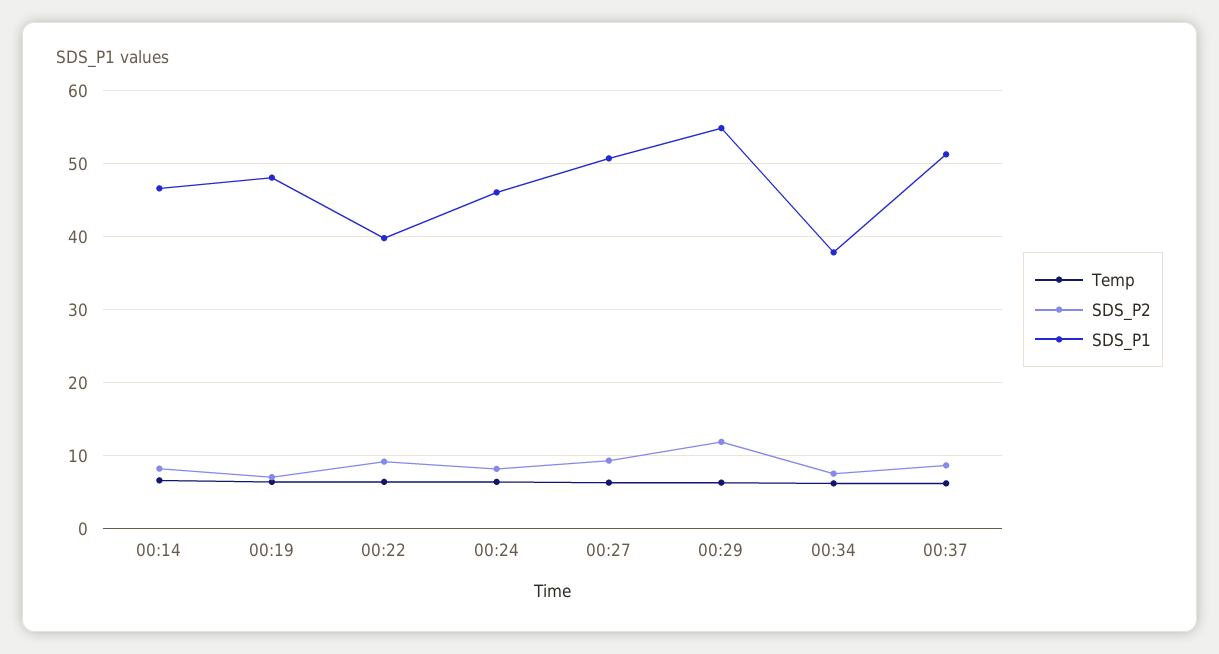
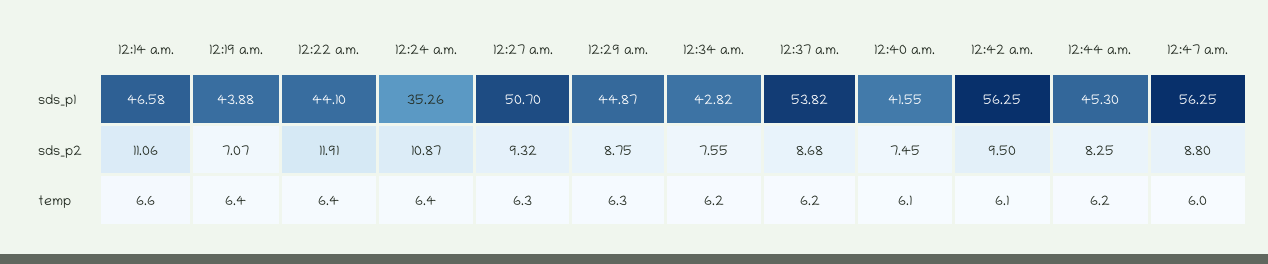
SDS_P2, 00:14: 8 -> 11.06
SDS_P1, 00:19: 48 -> 43.88
SDS_P2, 00:22: 9 -> 11.91
SDS_P1, 00:22: 40 -> 44.1
SDS_P2, 00:24: 8 -> 10.87
SDS_P1, 00:24: 46 -> 35.26
SDS_P2, 00:29: 12 -> 8.75
SDS_P1, 00:29: 55 -> 44.87
SDS_P1, 00:34: 38 -> 42.82
SDS_P1, 00:37: 51 -> 53.82
SDS_P1, 12:40 a.m.: none -> 41.55
SDS_P1, 12:42 a.m.: none -> 56.25
SDS_P1, 12:44 a.m.: none -> 45.3
SDS_P1, 12:47 a.m.: none -> 56.25
SDS_P2, 12:40 a.m.: none -> 7.45
SDS_P2, 12:42 a.m.: none -> 9.5
SDS_P2, 12:44 a.m.: none -> 8.25
SDS_P2, 12:47 a.m.: none -> 8.8
Temp, 12:40 a.m.: none -> 6.1
Temp, 12:42 a.m.: none -> 6.1
Temp, 12:44 a.m.: none -> 6.2
Temp, 12:47 a.m.: none -> 6

